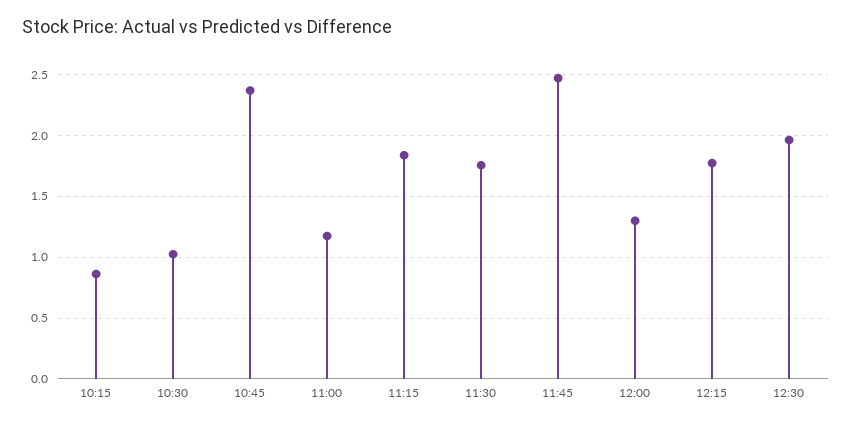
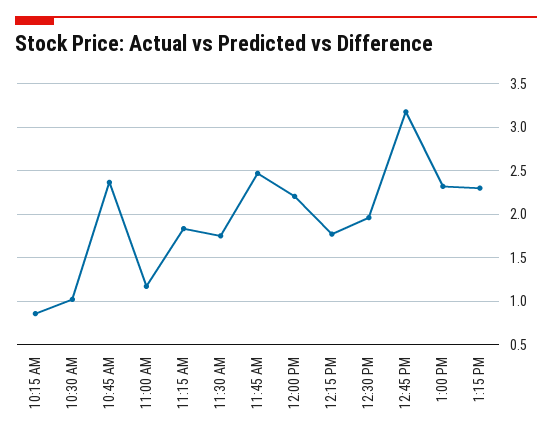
12:00: 1.3 -> 2.2
12:45 PM: none -> 3.2
1:00 PM: none -> 2.3
1:15 PM: none -> 2.3

